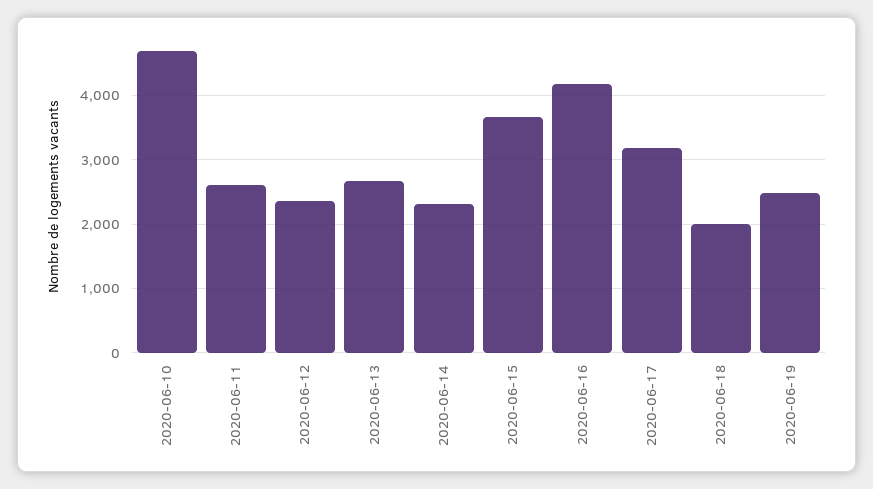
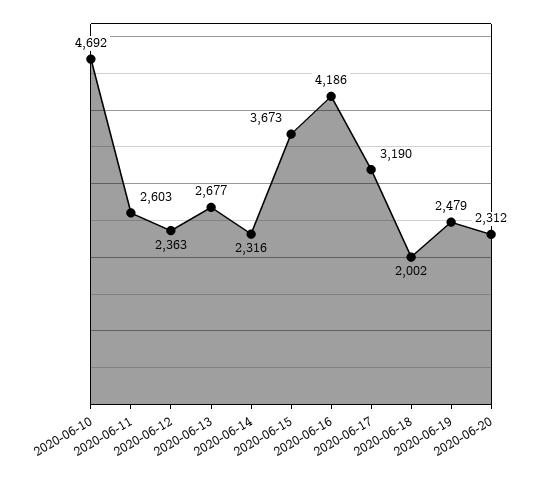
2020-06-20: none -> 2312

